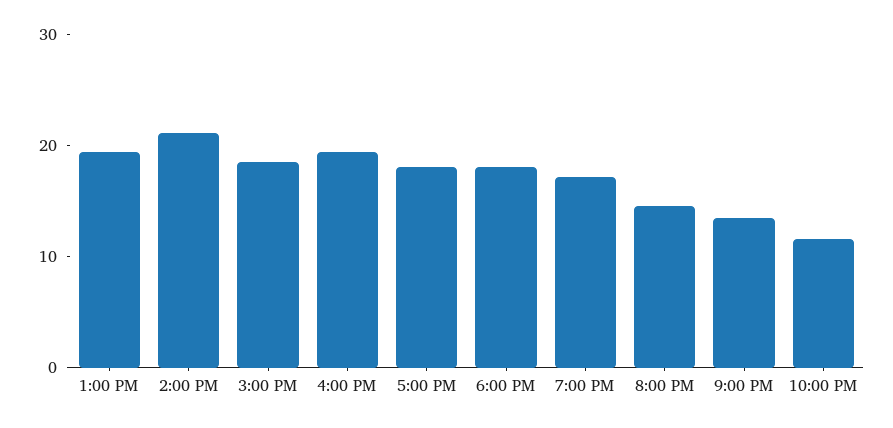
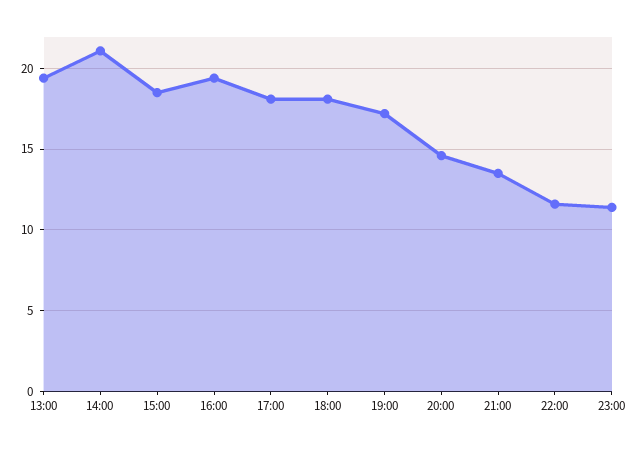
23:00: none -> 11.5

